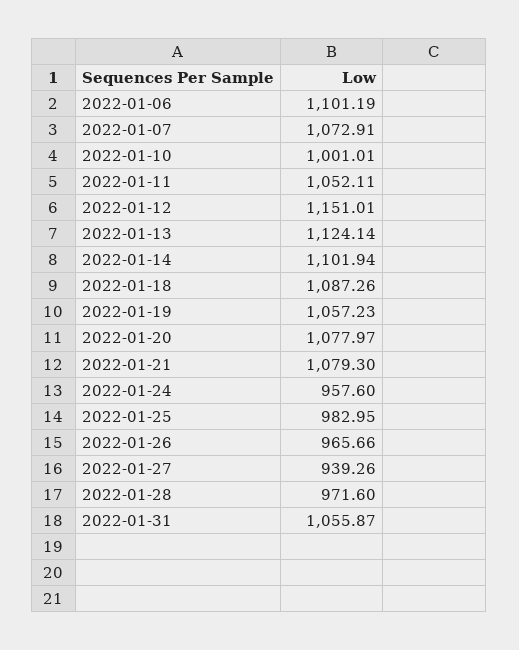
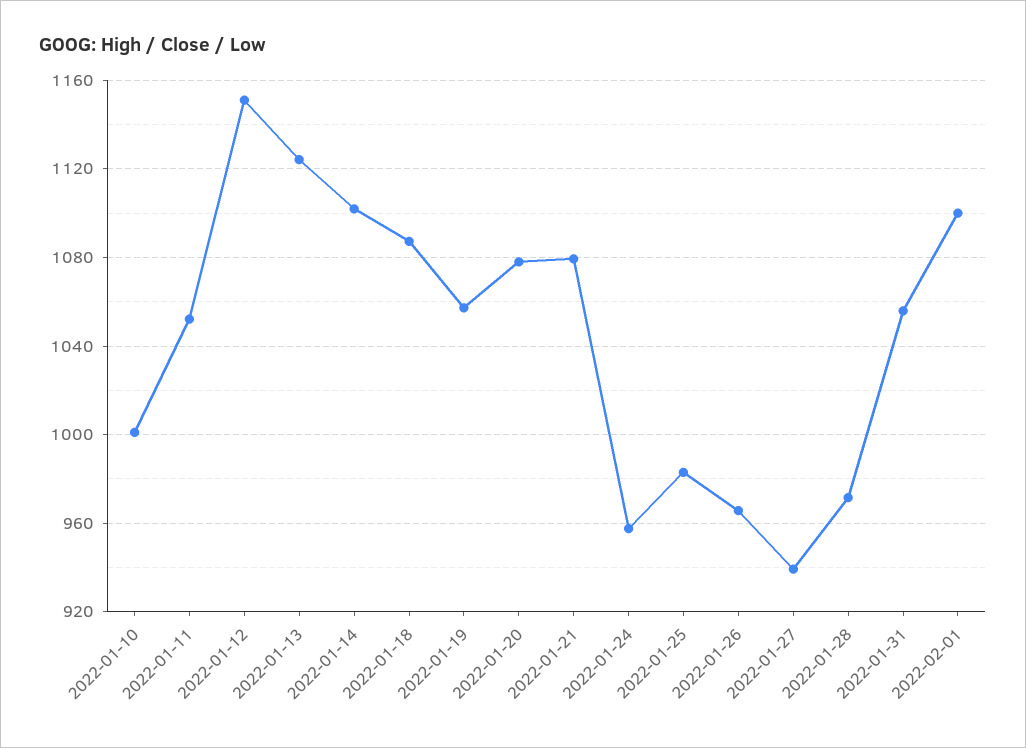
2022-01-06: 1101.19 -> none
2022-01-07: 1072.91 -> none
2022-02-01: none -> 1100

